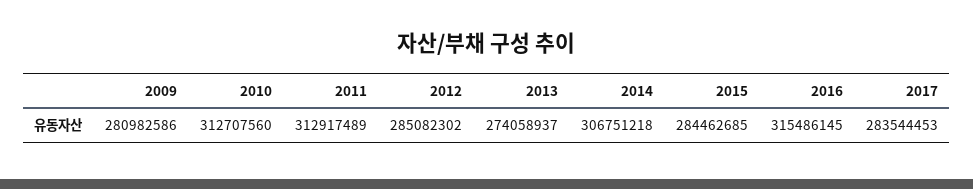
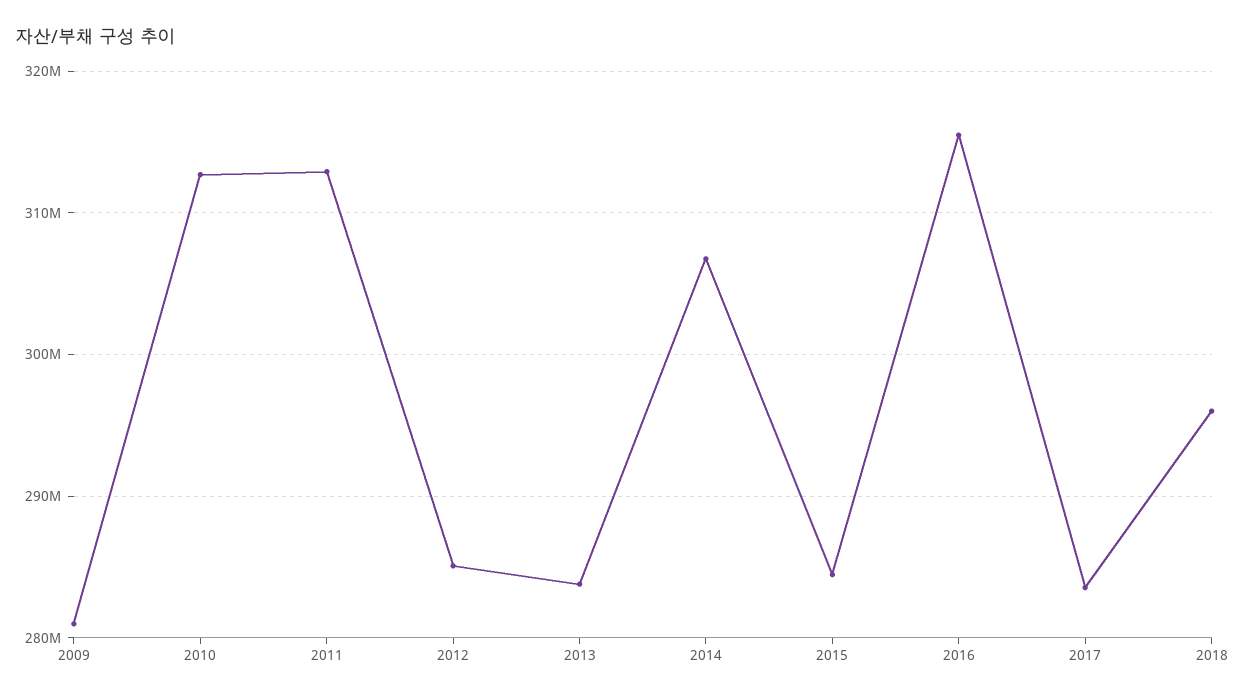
2013: 274058937 -> 284000000
2018: none -> 296000000

